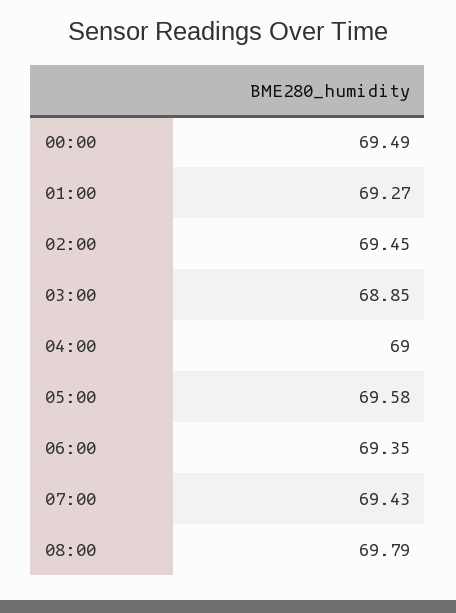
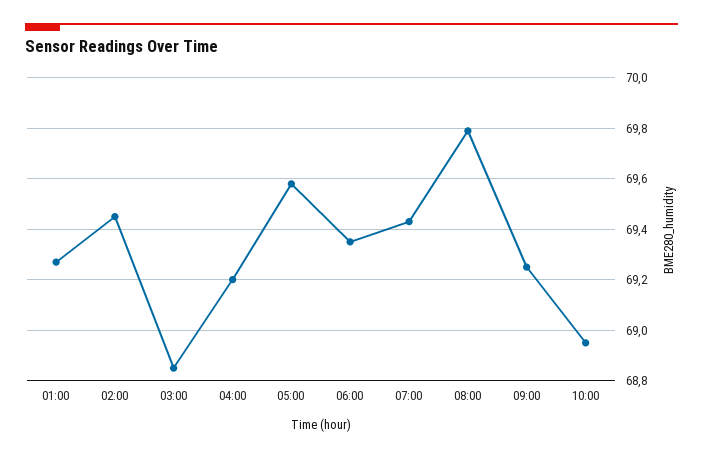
00:00: 69.49 -> none
04:00: 69 -> 69.2
09:00: none -> 69.25
10:00: none -> 68.95

